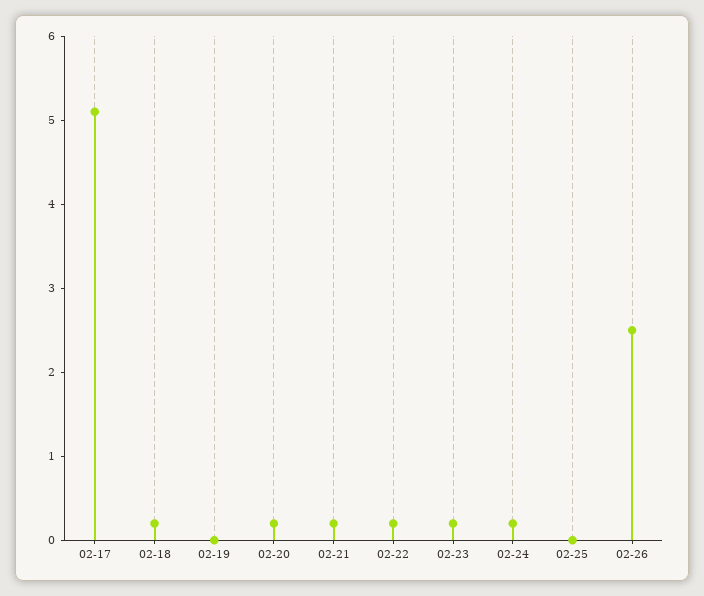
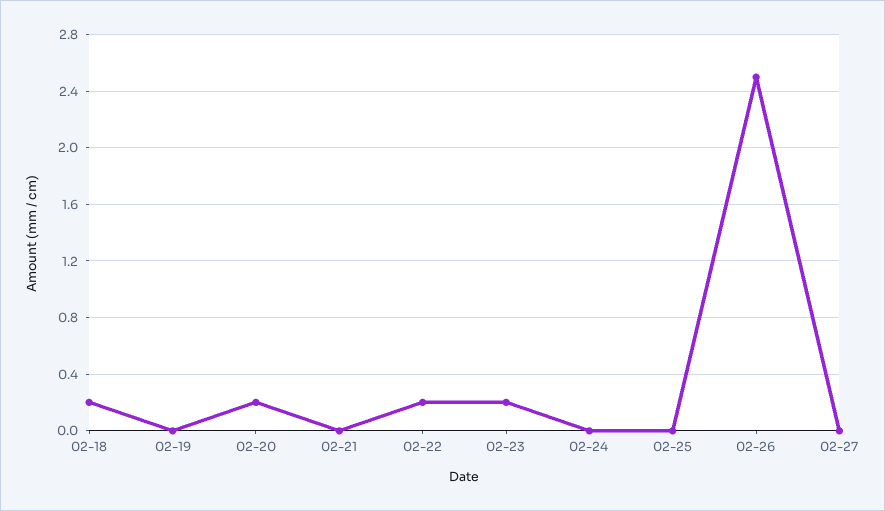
02-17: 5.1 -> none
02-21: 0.2 -> 0
02-24: 0.2 -> 0
02-27: none -> 0

